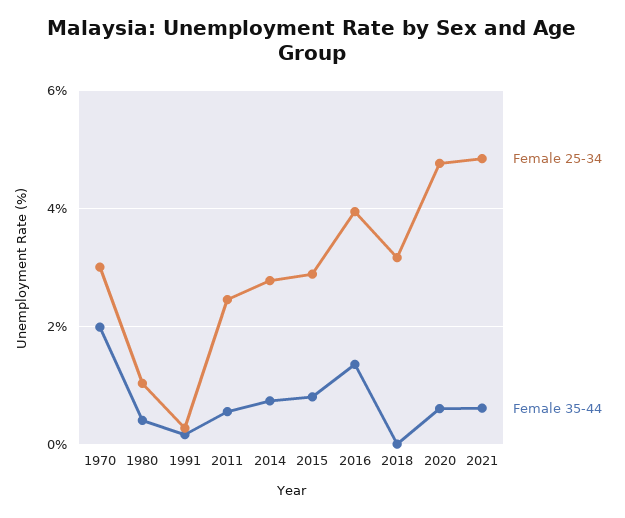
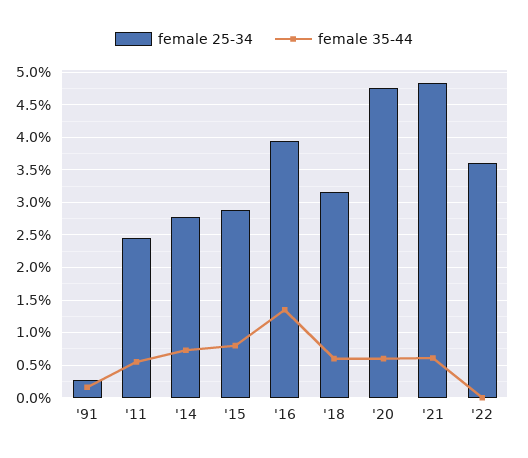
Female 25-34, 1970: 3 -> none
Female 35-44, 1970: 2 -> none
Female 25-34, 1980: 1 -> none
Female 35-44, 1980: 0.4 -> none
Female 35-44, 2018: 0 -> 0.6
Female 25-34, '22: none -> 3.6
Female 35-44, '22: none -> 0

